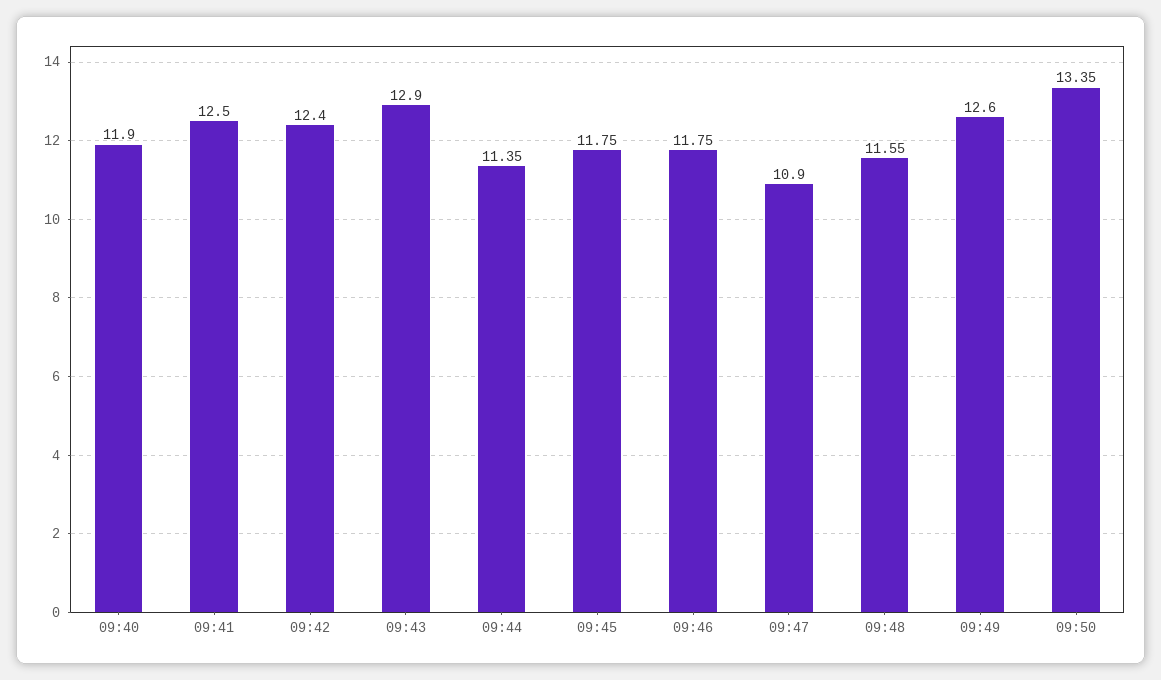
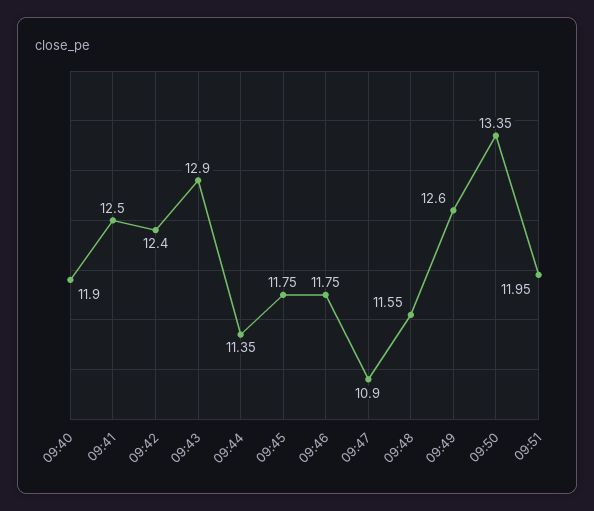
09:51: none -> 11.95

